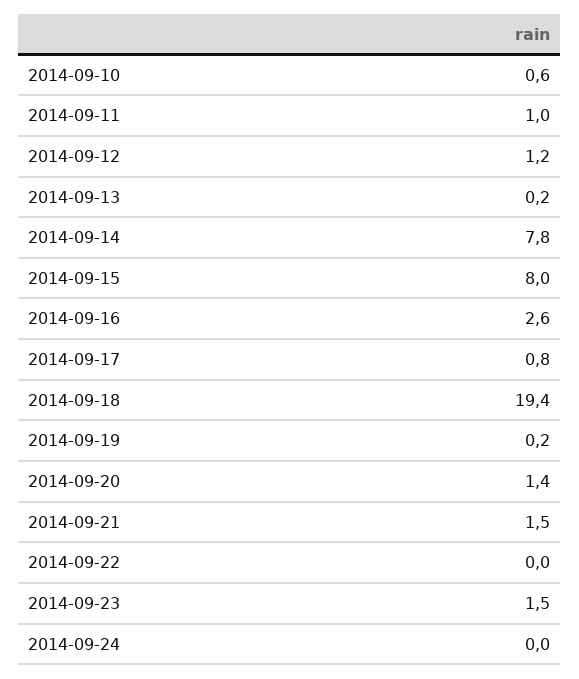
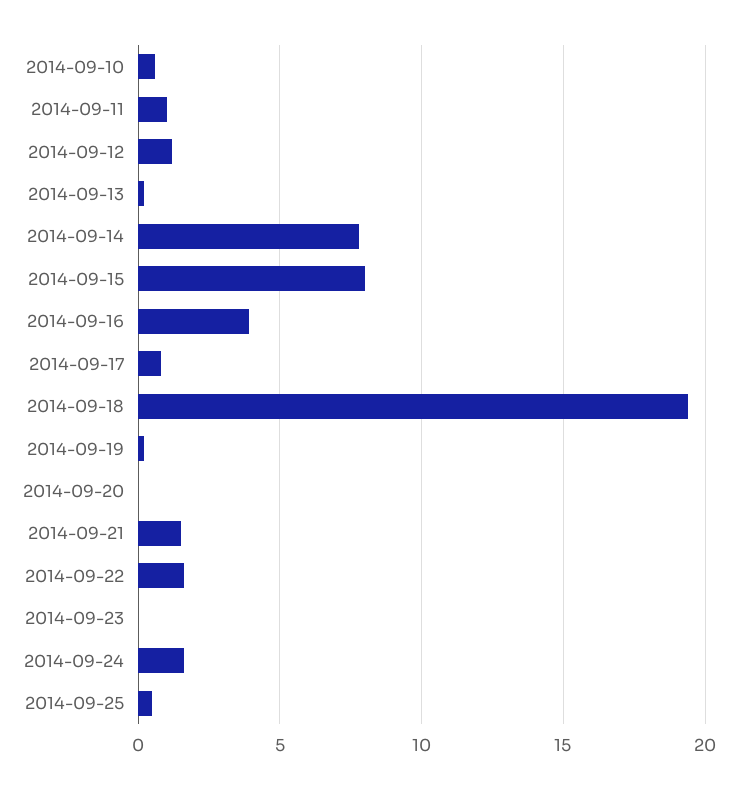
2014-09-16: 2.6 -> 4
2014-09-20: 1.4 -> 0
2014-09-22: 0 -> 1.5
2014-09-23: 1.5 -> 0
2014-09-24: 0 -> 1.5
2014-09-25: none -> 0.5

